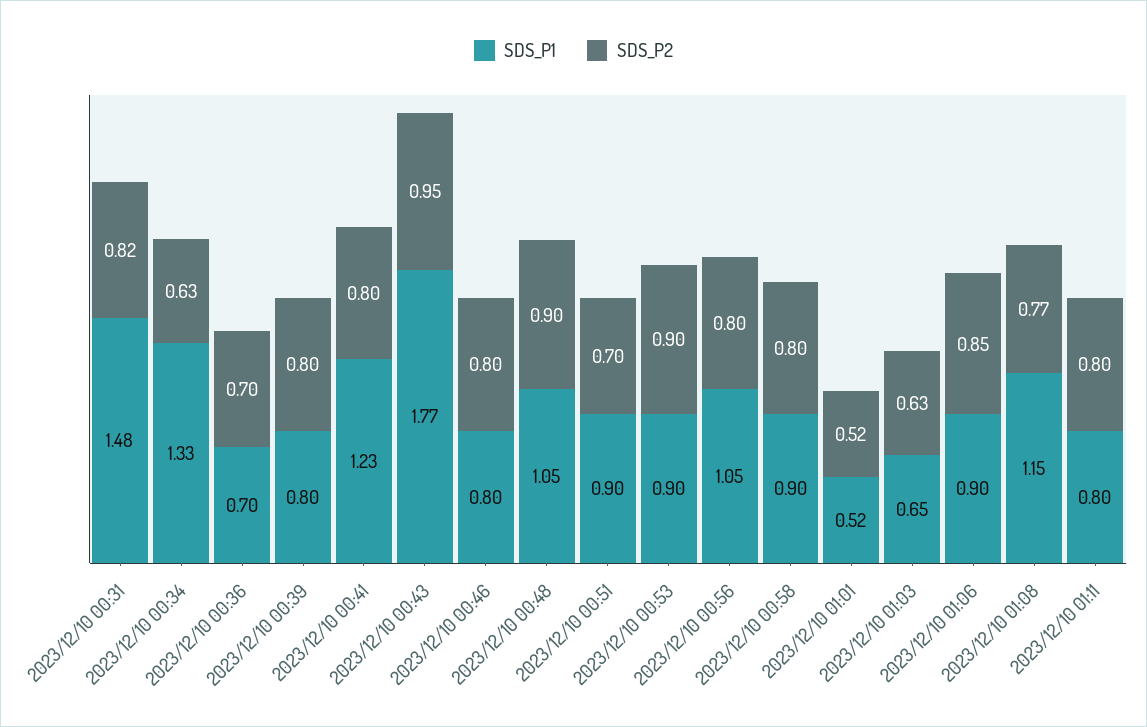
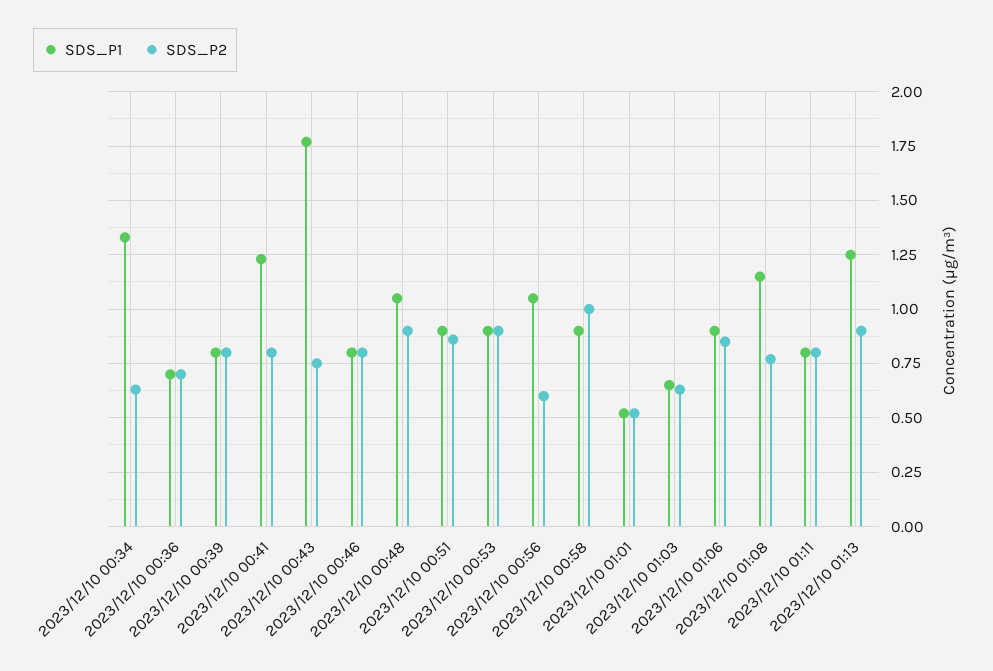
SDS_P1, 2023/12/10 00:31: 1.48 -> none
SDS_P2, 2023/12/10 00:31: 0.82 -> none
SDS_P2, 2023/12/10 00:43: 0.95 -> 0.75
SDS_P2, 2023/12/10 00:51: 0.7 -> 0.85
SDS_P2, 2023/12/10 00:56: 0.8 -> 0.6
SDS_P2, 2023/12/10 00:58: 0.8 -> 1
SDS_P1, 2023/12/10 01:13: none -> 1.25
SDS_P2, 2023/12/10 01:13: none -> 0.9

